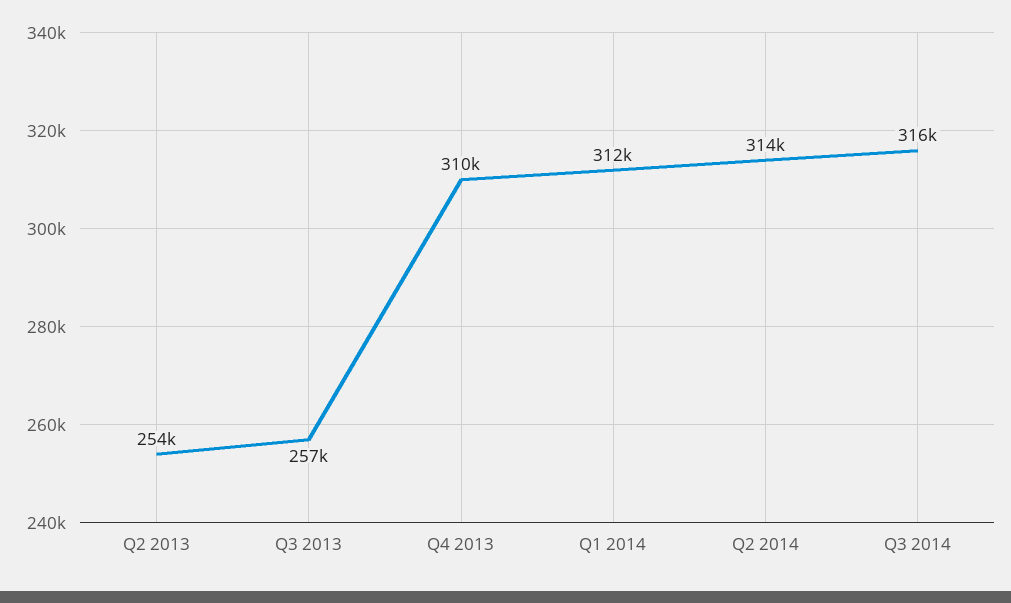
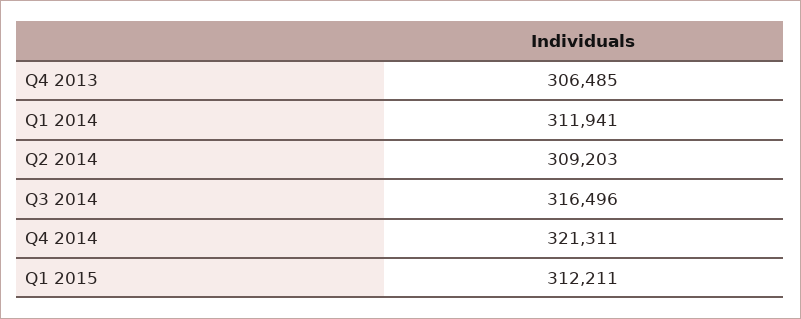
Q2 2013: 254000 -> none
Q3 2013: 257000 -> none
Q4 2013: 310000 -> 306485
Q2 2014: 314000 -> 309203
Q4 2014: none -> 321311
Q1 2015: none -> 312211

